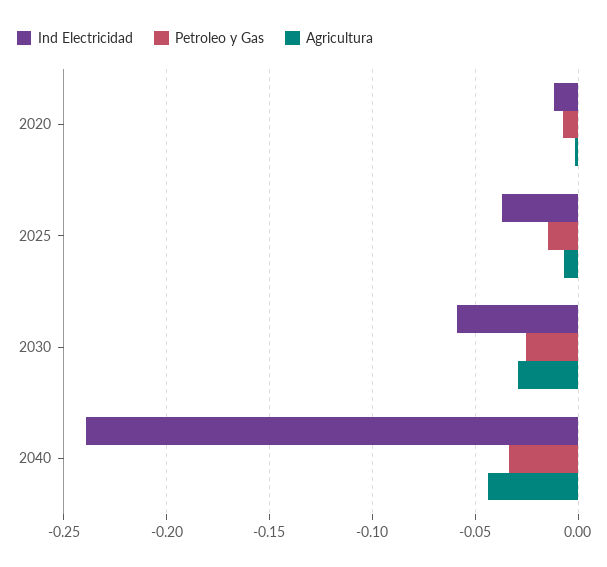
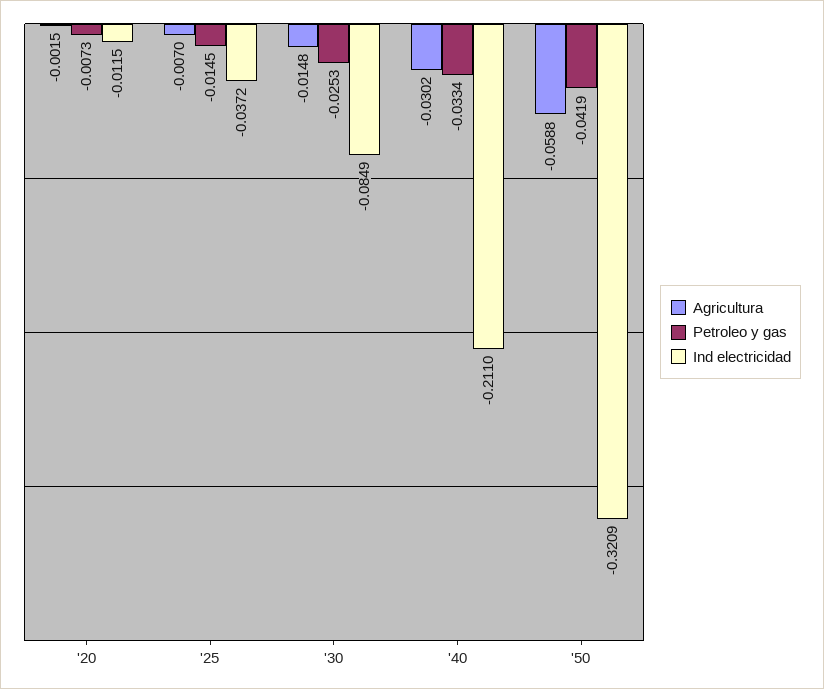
Ind Electricidad, 2030: -0.06 -> -0.0849
Agricultura, 2030: -0.03 -> -0.0148
Ind Electricidad, 2040: -0.24 -> -0.211
Agricultura, 2040: -0.045 -> -0.0302
Agricultura, '50: none -> -0.0588
Petroleo y Gas, '50: none -> -0.0419
Ind Electricidad, '50: none -> -0.3209

